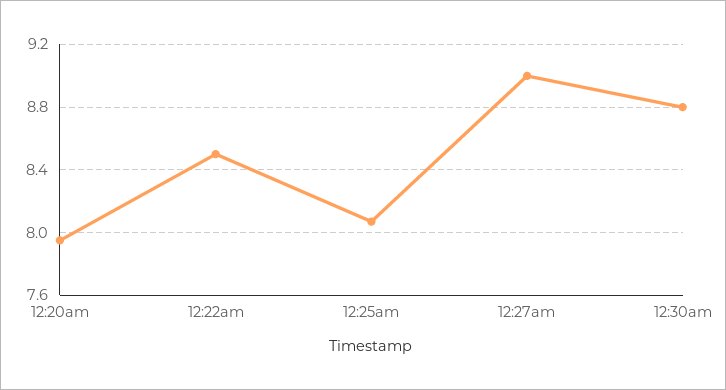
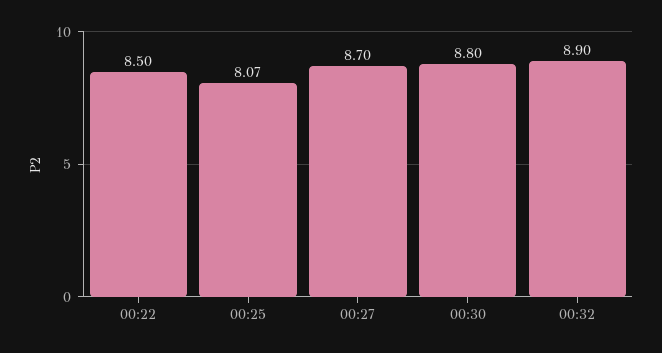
12:20am: 7.95 -> none
12:27am: 9 -> 8.7
00:32: none -> 8.9

